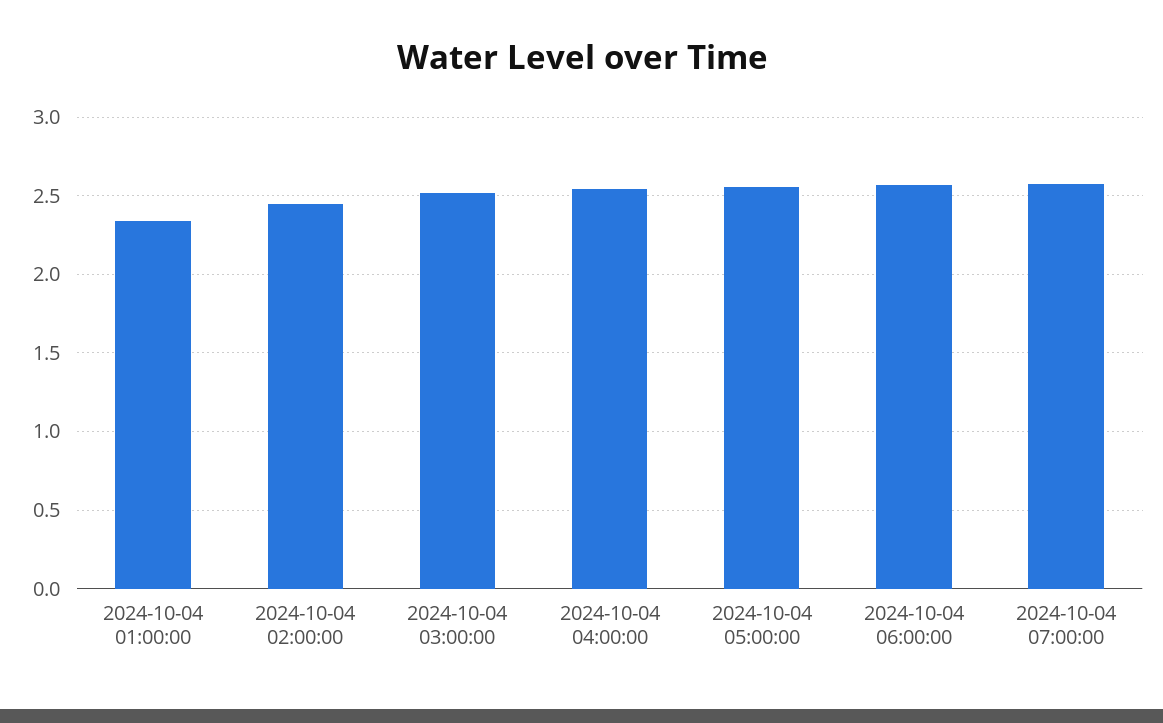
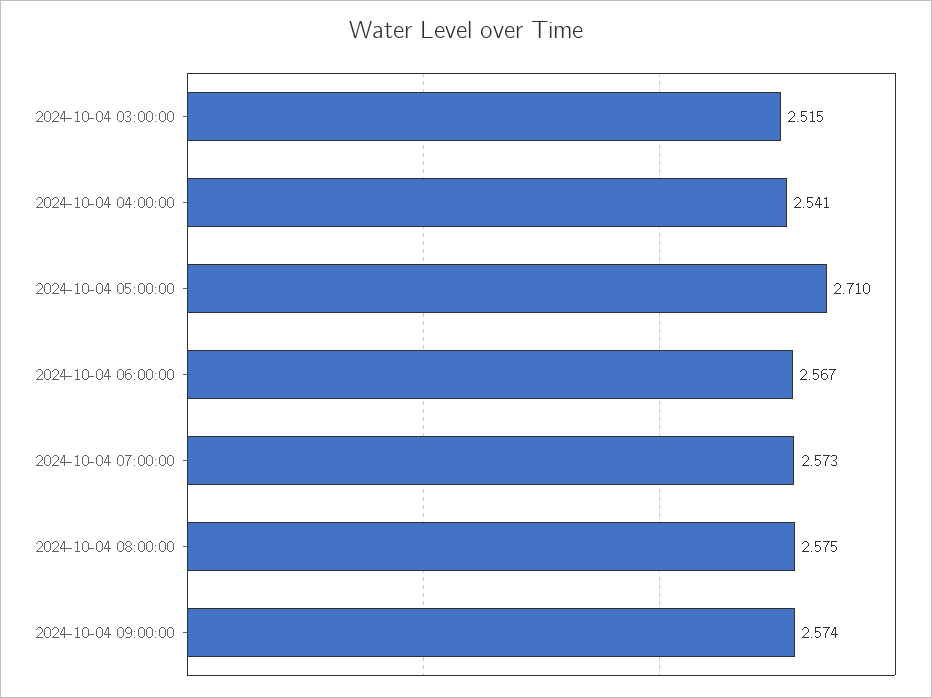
2024-10-04 01:00:00: 2.35 -> none
2024-10-04 02:00:00: 2.45 -> none
2024-10-04 05:00:00: 2.55 -> 2.71
2024-10-04 08:00:00: none -> 2.575
2024-10-04 09:00:00: none -> 2.574

